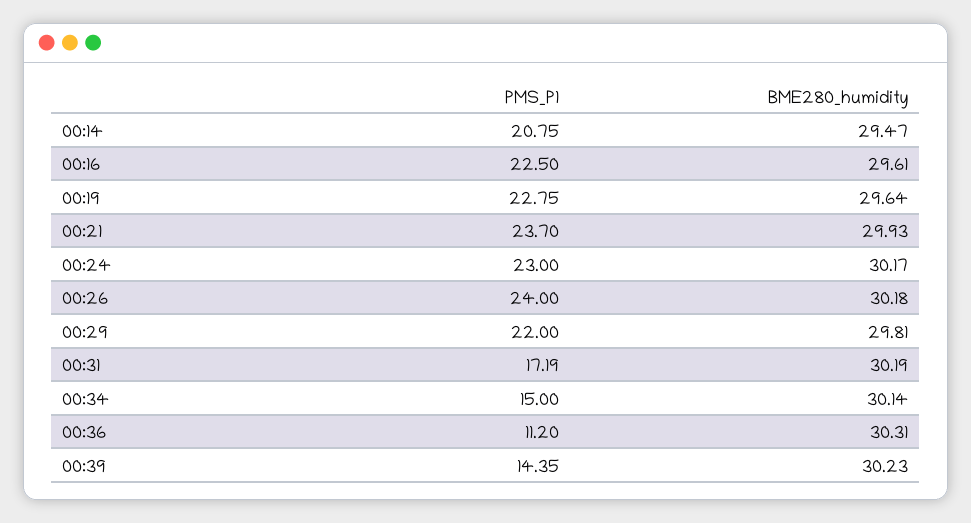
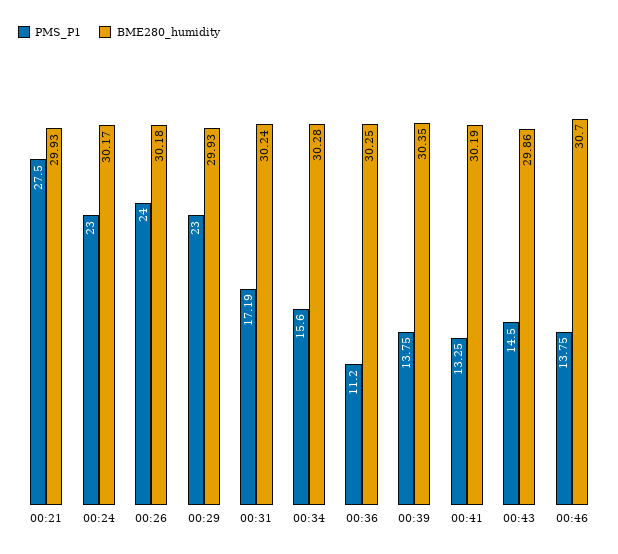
PMS_P1, 00:14: 20.75 -> none
BME280_humidity, 00:14: 29.47 -> none
PMS_P1, 00:16: 22.5 -> none
BME280_humidity, 00:16: 29.61 -> none
PMS_P1, 00:19: 22.75 -> none
BME280_humidity, 00:19: 29.64 -> none
PMS_P1, 00:21: 23.7 -> 27.5
PMS_P1, 00:29: 22 -> 23
BME280_humidity, 00:29: 29.81 -> 29.93
BME280_humidity, 00:31: 30.19 -> 30.24
PMS_P1, 00:34: 15 -> 15.6
BME280_humidity, 00:34: 30.14 -> 30.28
BME280_humidity, 00:36: 30.31 -> 30.25
PMS_P1, 00:39: 14.35 -> 13.75
BME280_humidity, 00:39: 30.23 -> 30.35
PMS_P1, 00:41: none -> 13.25
BME280_humidity, 00:41: none -> 30.19
PMS_P1, 00:43: none -> 14.5
BME280_humidity, 00:43: none -> 29.86
PMS_P1, 00:46: none -> 13.75
BME280_humidity, 00:46: none -> 30.7

